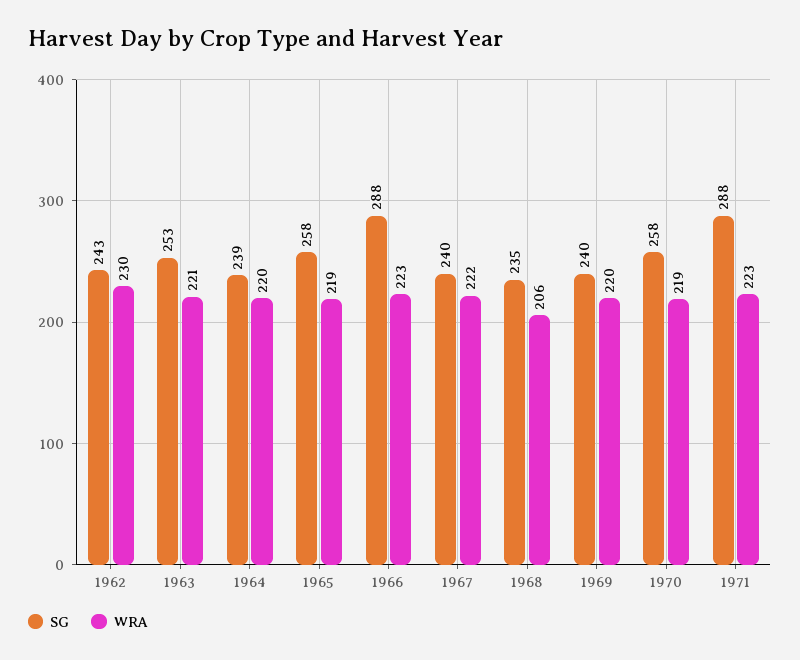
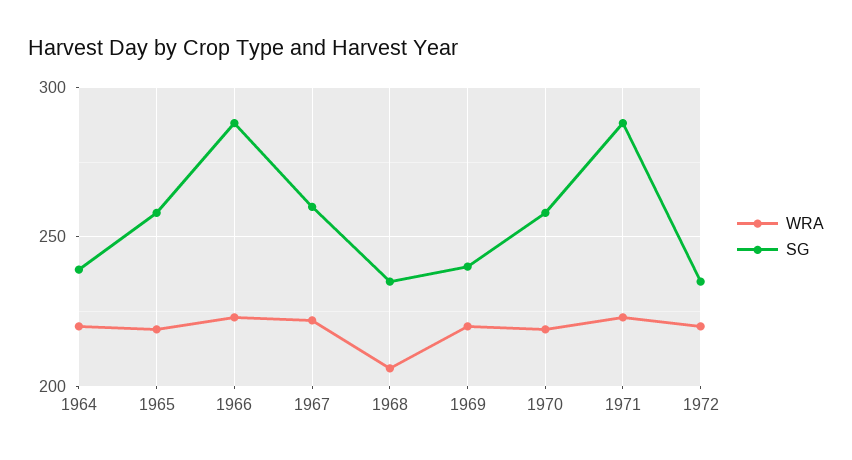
SG, 1962: 243 -> none
WRA, 1962: 230 -> none
SG, 1963: 253 -> none
WRA, 1963: 221 -> none
SG, 1967: 240 -> 260
WRA, 1972: none -> 220
SG, 1972: none -> 235

